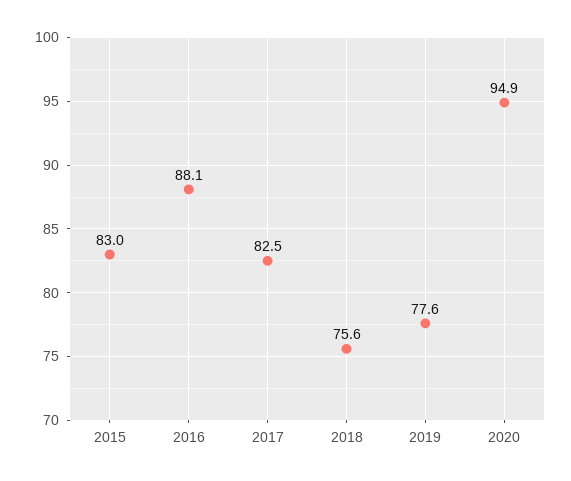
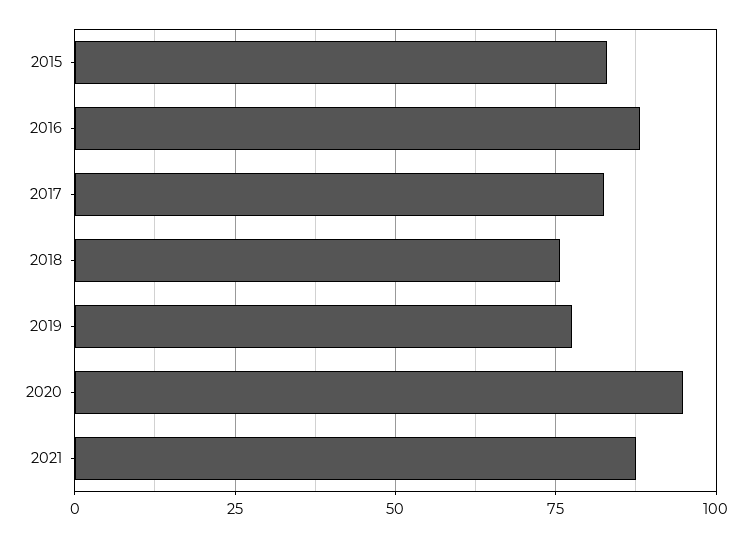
2021: none -> 87.5

